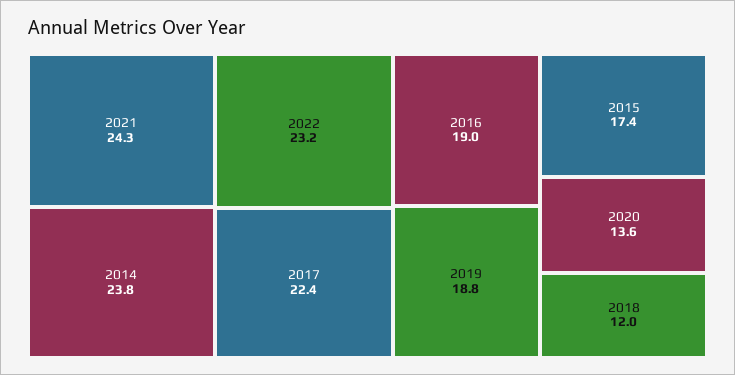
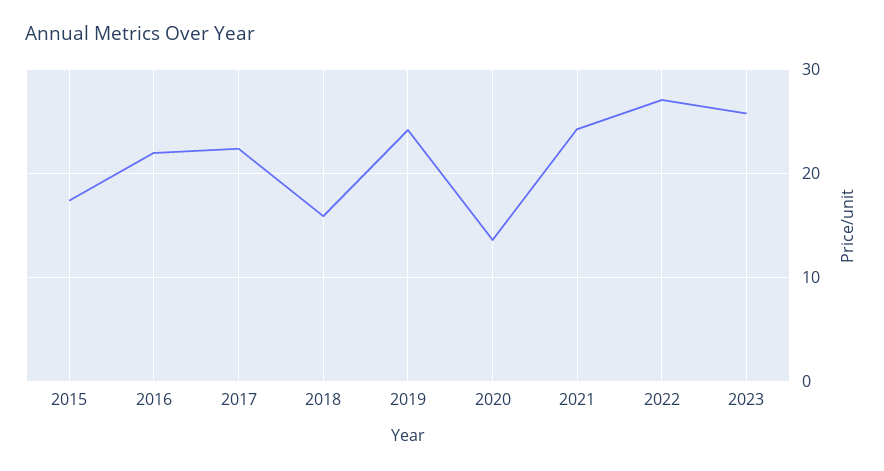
2014: 23.8 -> none
2022: 23.2 -> 27
2016: 19 -> 22
2019: 18.8 -> 24
2018: 12 -> 16
2023: none -> 26

